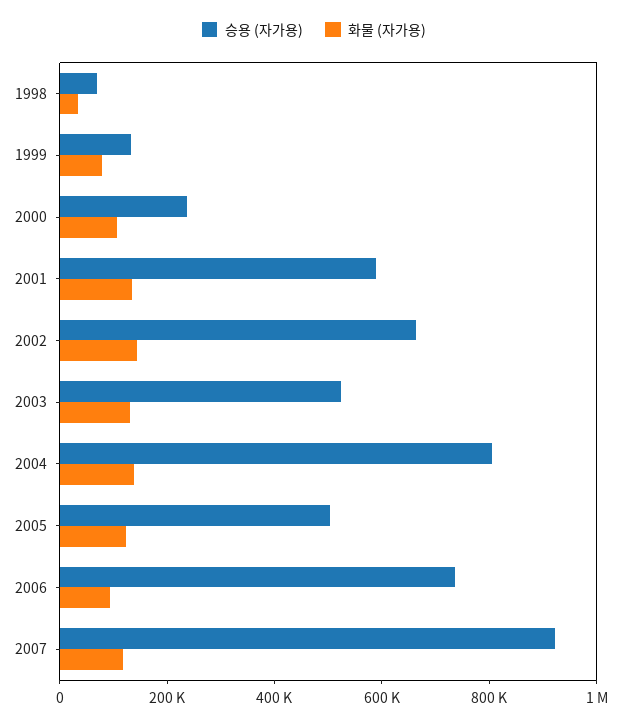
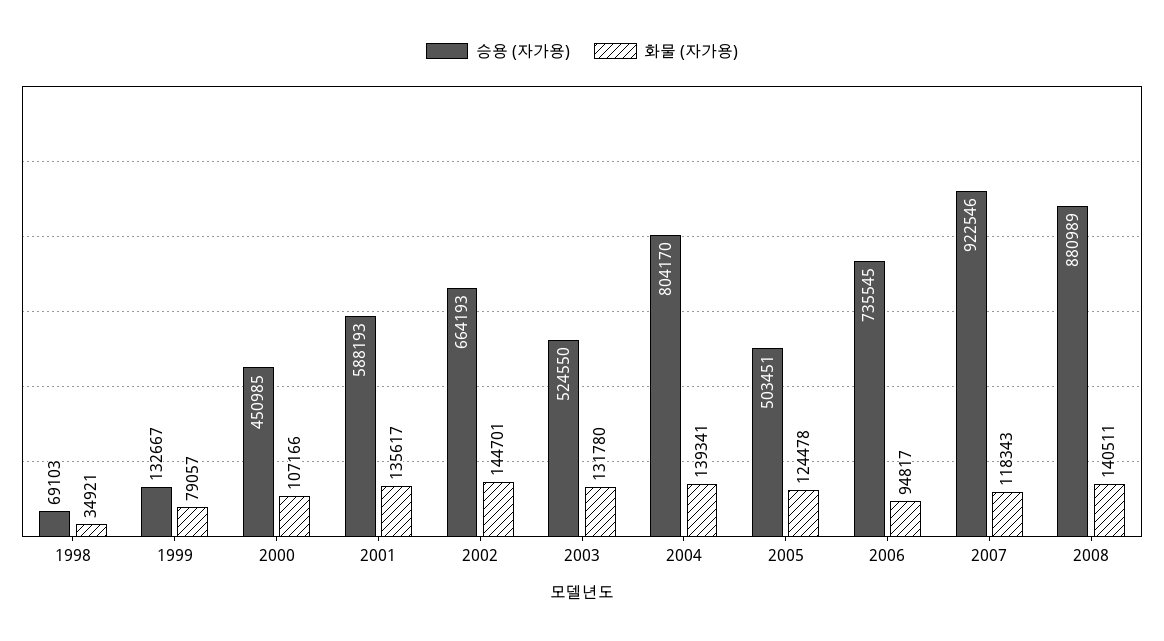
승용 (자가용), 2000: 250000 -> 450985
승용 (자가용), 2008: none -> 880989
화물 (자가용), 2008: none -> 140511

